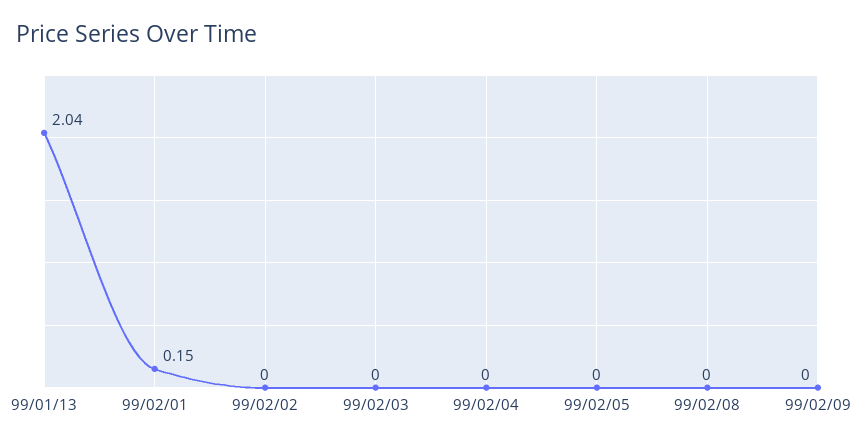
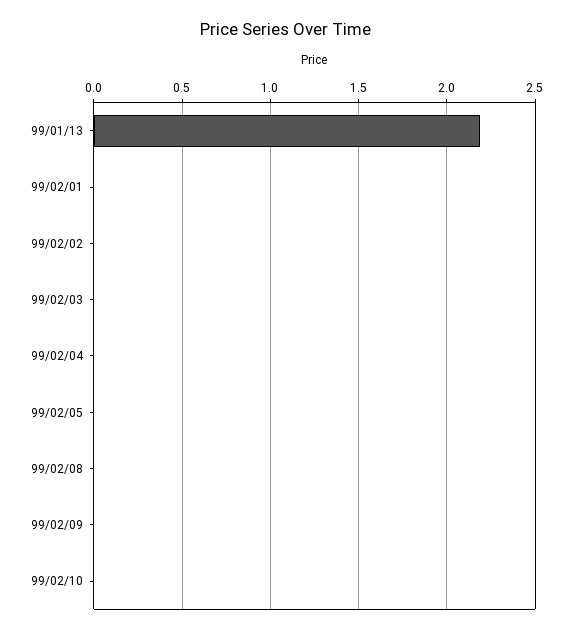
99/01/13: 2.04 -> 2.2
99/02/01: 0.15 -> 0
99/02/10: none -> 0

